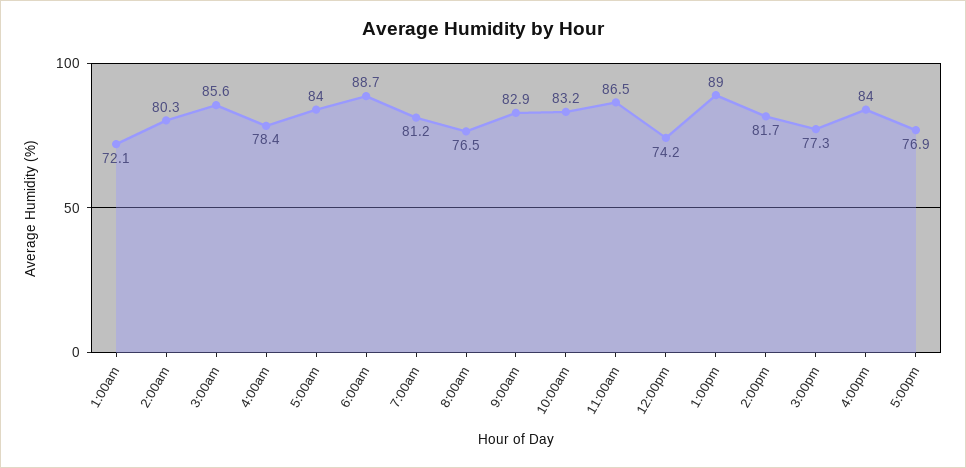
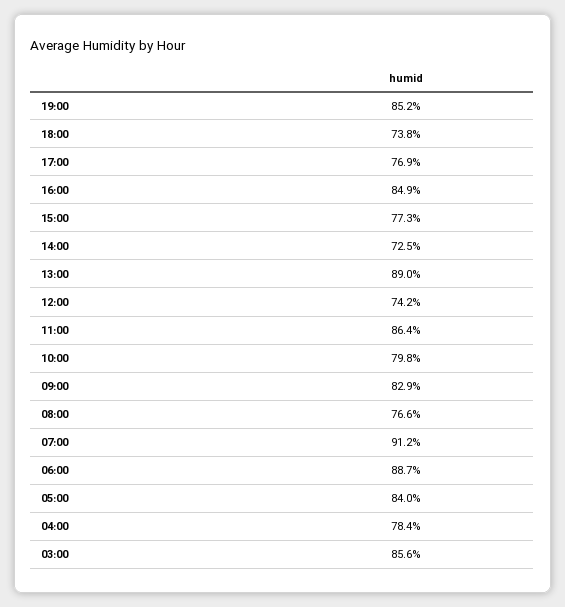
1:00am: 72.1 -> none
2:00am: 80.3 -> none
7:00am: 81.2 -> 91.2
8:00am: 76.5 -> 76.6
10:00am: 83.2 -> 79.8
11:00am: 86.5 -> 86.4
2:00pm: 81.7 -> 72.5
4:00pm: 84 -> 84.9
19:00: none -> 85.2
18:00: none -> 73.8

